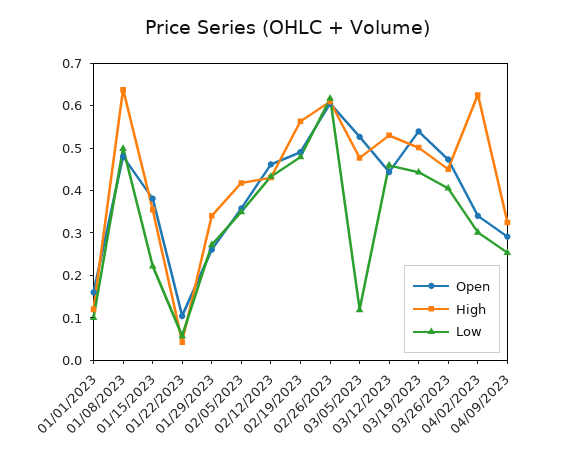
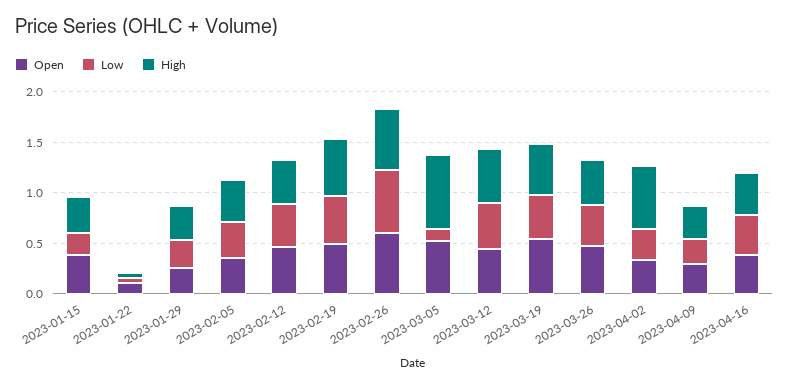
Open, 01/01/2023: 0.16 -> none
High, 01/01/2023: 0.12 -> none
Low, 01/01/2023: 0.1 -> none
Open, 01/08/2023: 0.48 -> none
High, 01/08/2023: 0.64 -> none
Low, 01/08/2023: 0.5 -> none
High, 03/05/2023: 0.48 -> 0.7
Open, 2023-04-16: none -> 0.4
Low, 2023-04-16: none -> 0.4
High, 2023-04-16: none -> 0.4

